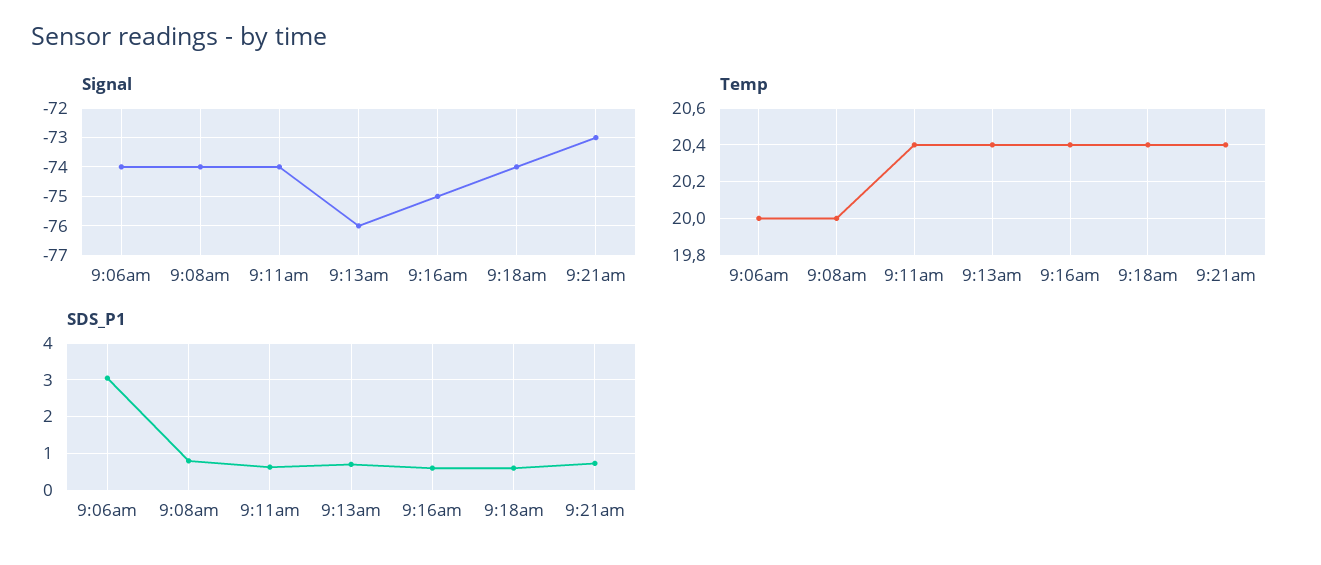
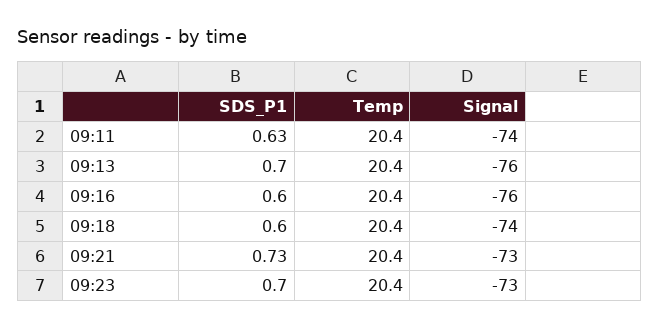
Signal, 9:06am: -74 -> none
Signal, 9:08am: -74 -> none
Signal, 9:16am: -75 -> -76
Temp, 9:06am: 20 -> none
Temp, 9:08am: 20 -> none
SDS_P1, 9:06am: 3 -> none
SDS_P1, 9:08am: 0.8 -> none
SDS_P1, 09:23: none -> 0.7
Temp, 09:23: none -> 20.4
Signal, 09:23: none -> -73

